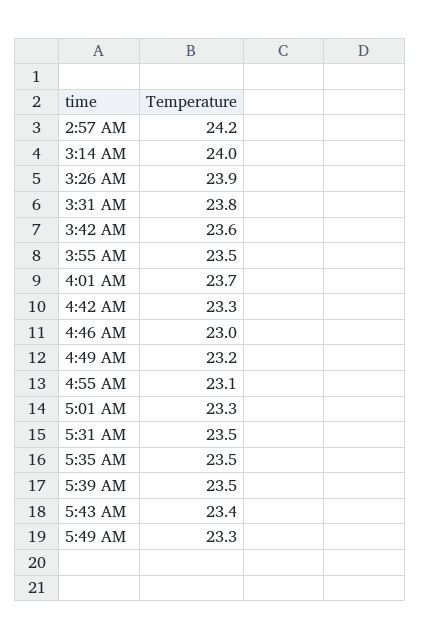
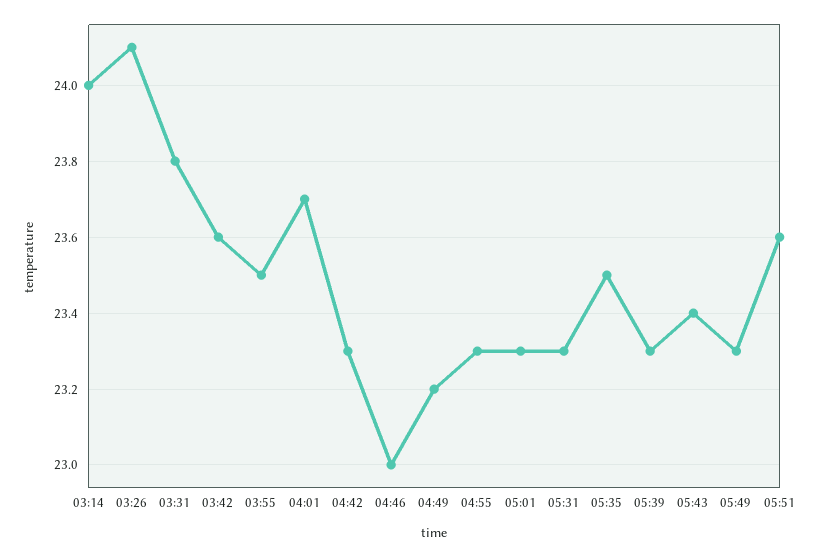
2:57 AM: 24.2 -> none
3:26 AM: 23.9 -> 24.1
4:55 AM: 23.1 -> 23.3
5:31 AM: 23.5 -> 23.3
5:39 AM: 23.5 -> 23.3
05:51: none -> 23.6

